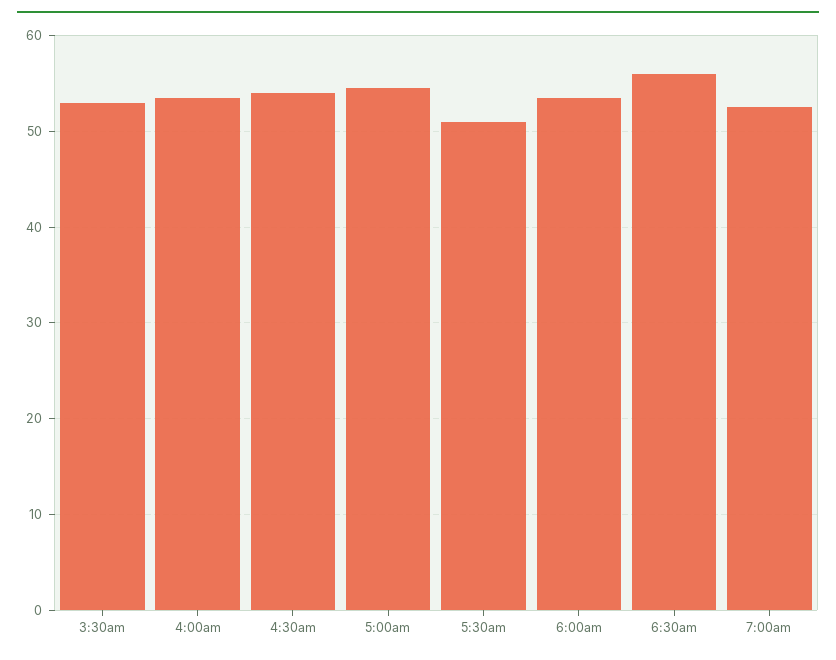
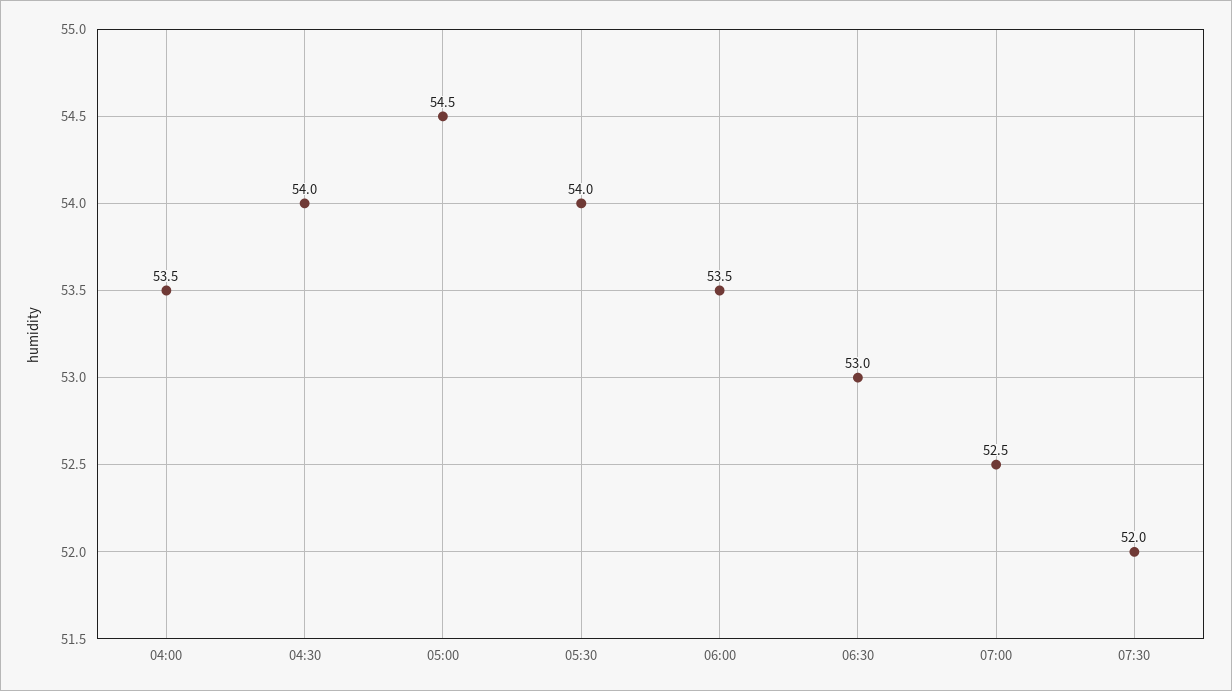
3:30am: 53 -> none
5:30am: 51 -> 54
6:30am: 56 -> 53
07:30: none -> 52

